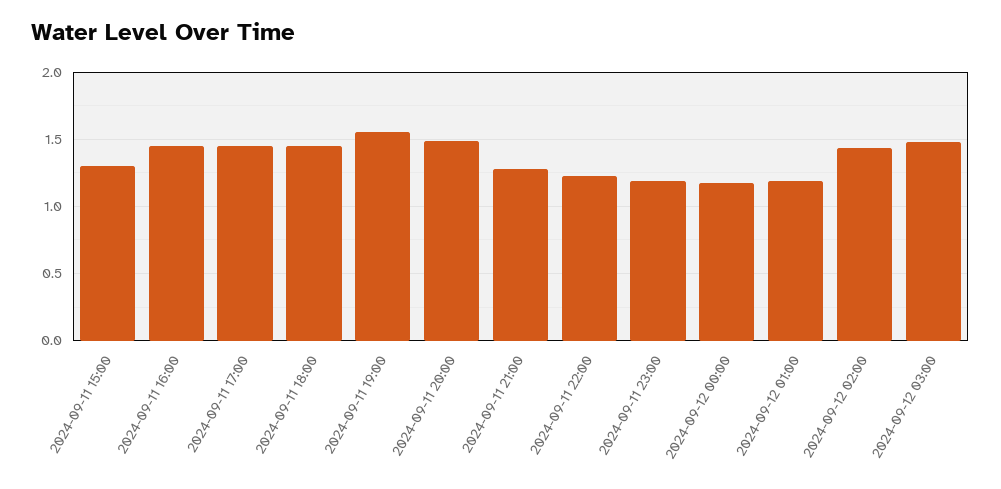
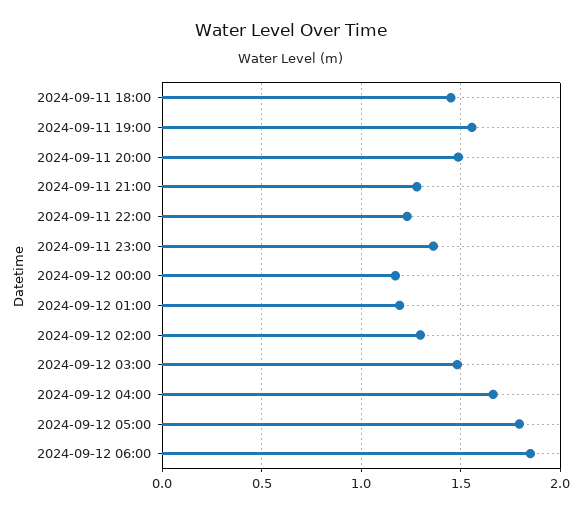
2024-09-11 15:00: 1.3 -> none
2024-09-11 16:00: 1.45 -> none
2024-09-11 17:00: 1.45 -> none
2024-09-11 23:00: 1.2 -> 1.35
2024-09-12 02:00: 1.45 -> 1.3
2024-09-12 04:00: none -> 1.65
2024-09-12 05:00: none -> 1.8
2024-09-12 06:00: none -> 1.85

